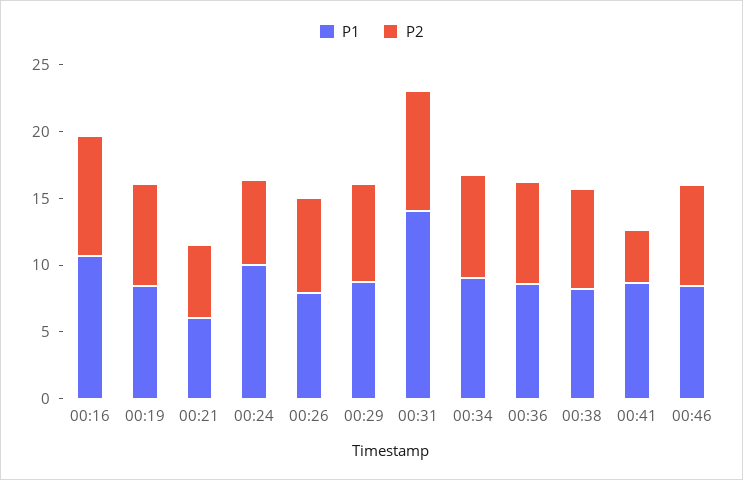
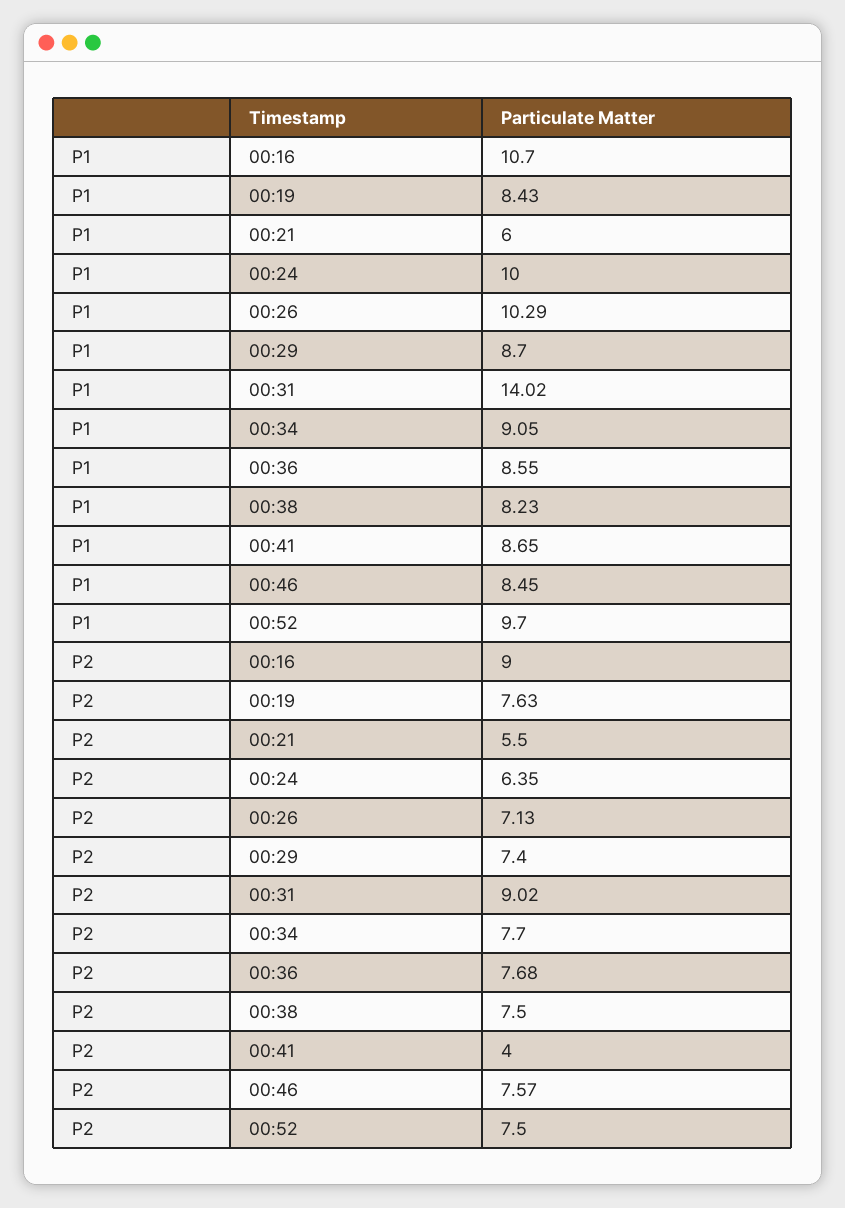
P1, 00:26: 8 -> 10.29
P1, 00:52: none -> 9.7
P2, 00:52: none -> 7.5

